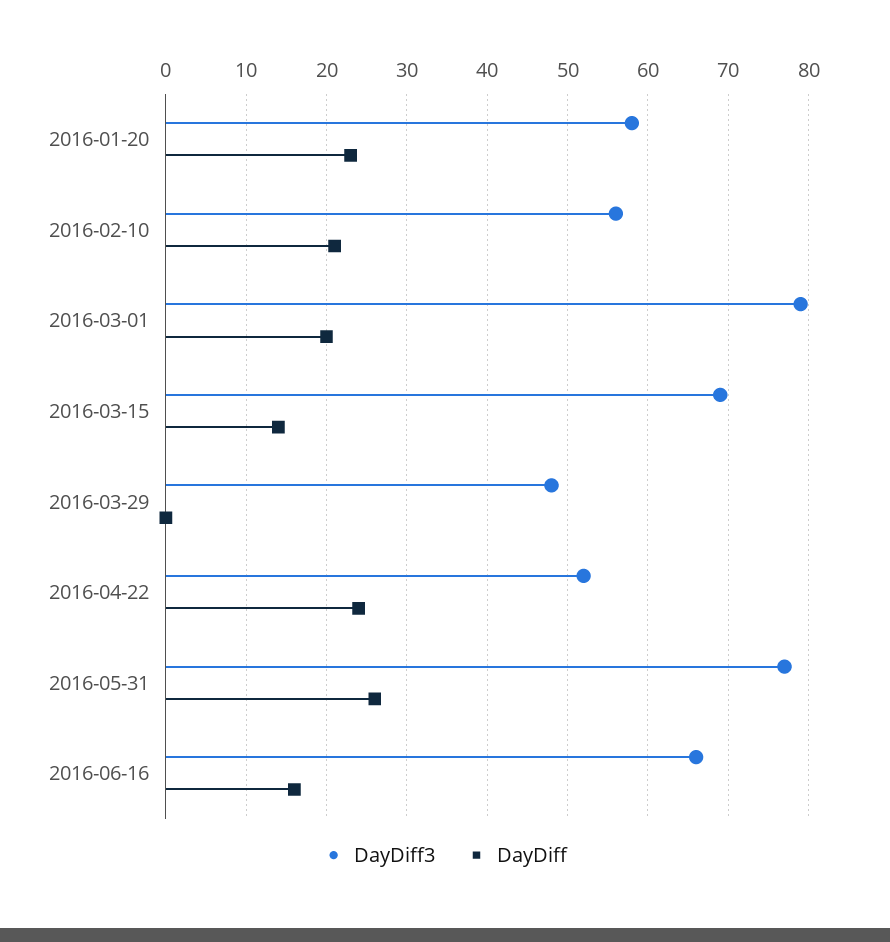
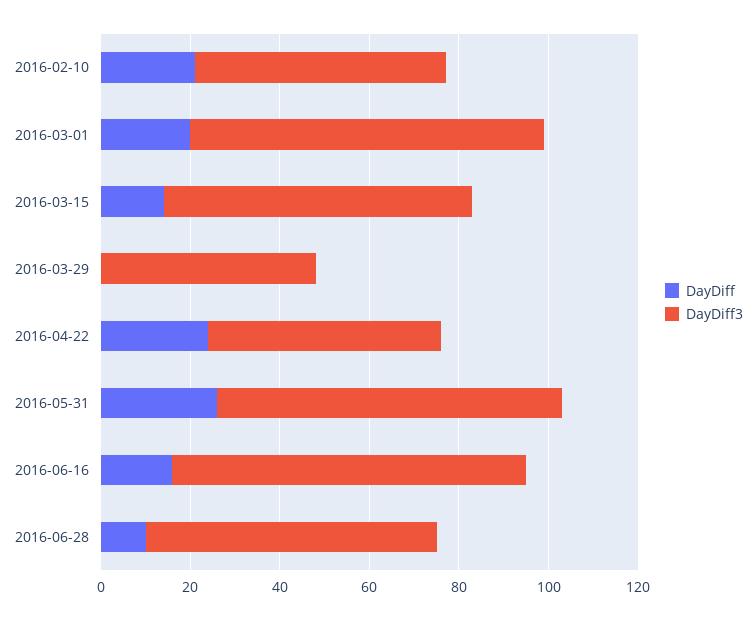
DayDiff3, 2016-01-20: 58 -> none
DayDiff, 2016-01-20: 23 -> none
DayDiff3, 2016-06-16: 66 -> 80
DayDiff, 2016-06-28: none -> 10
DayDiff3, 2016-06-28: none -> 65

